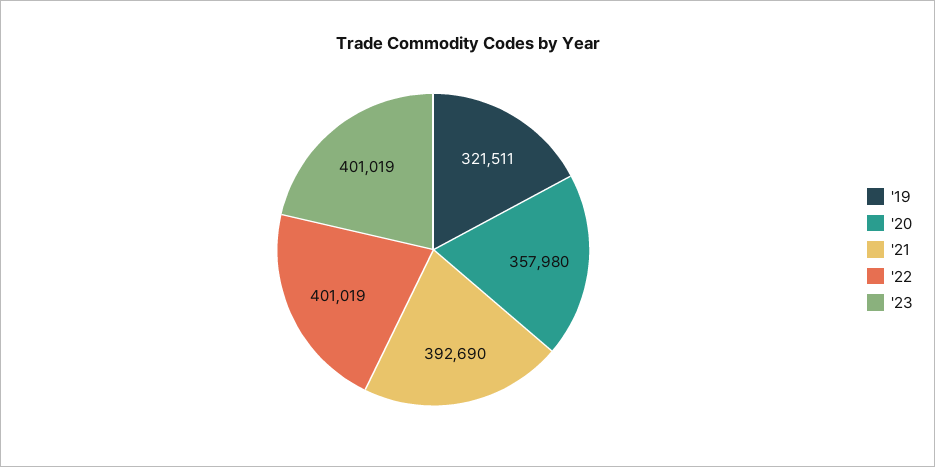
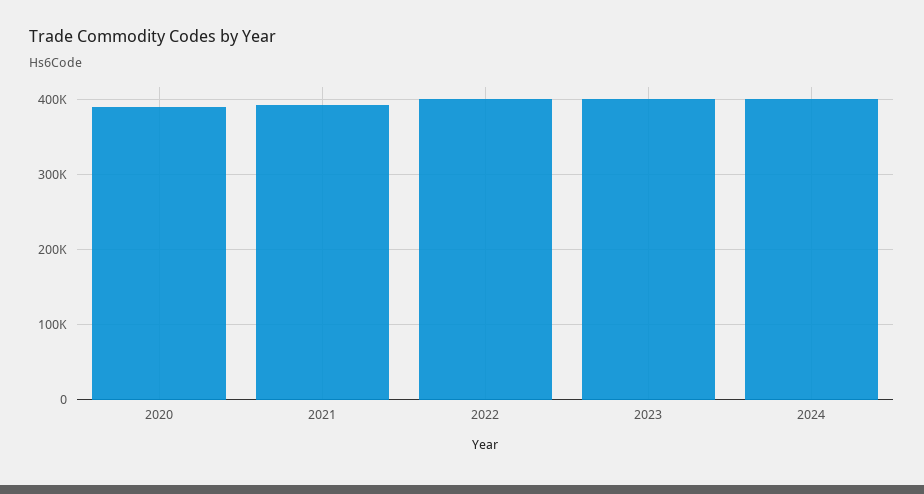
'19: 321511 -> none
'20: 357980 -> 390000
2024: none -> 400000

